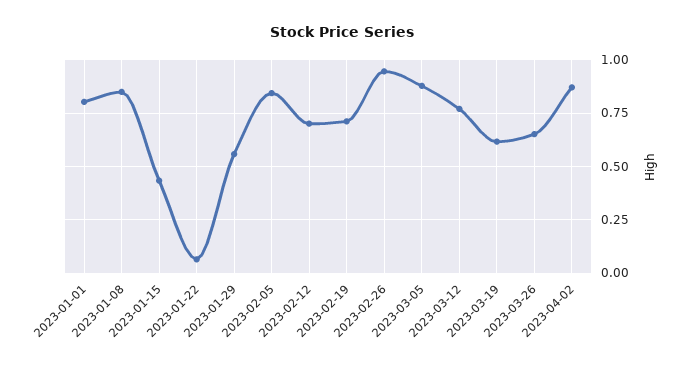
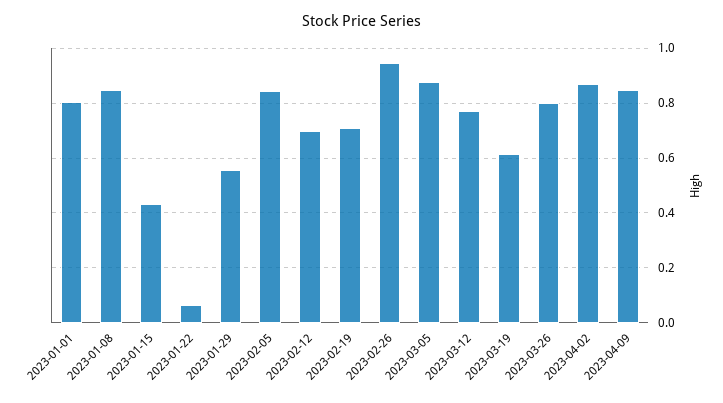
2023-03-26: 0.65 -> 0.8
2023-04-09: none -> 0.85

